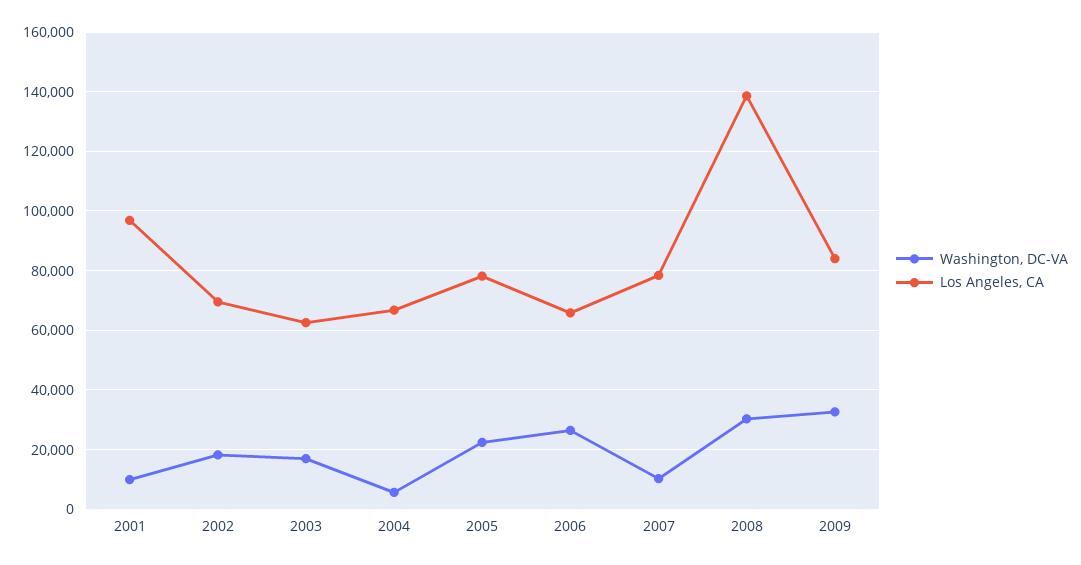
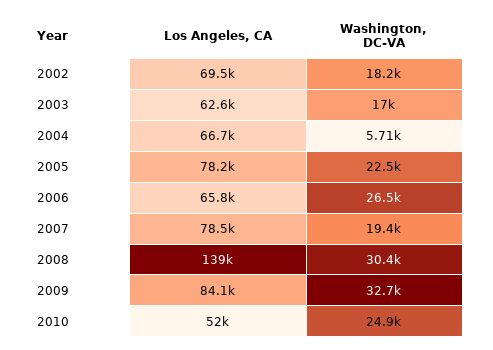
Washington, DC-VA, 2001: 10000 -> none
Los Angeles, CA, 2001: 97500 -> none
Washington, DC-VA, 2007: 10000 -> 19400
Los Angeles, CA, 2010: none -> 52000
Washington, DC-VA, 2010: none -> 24900

